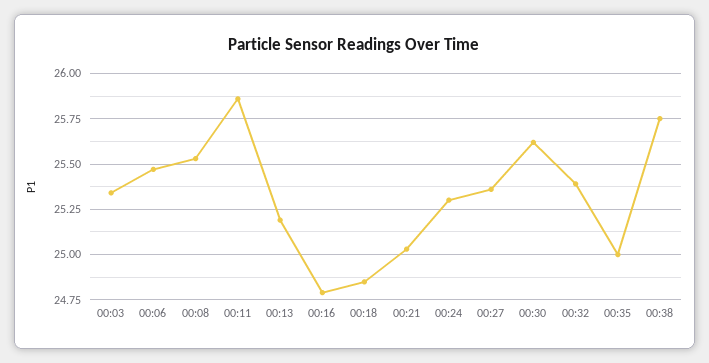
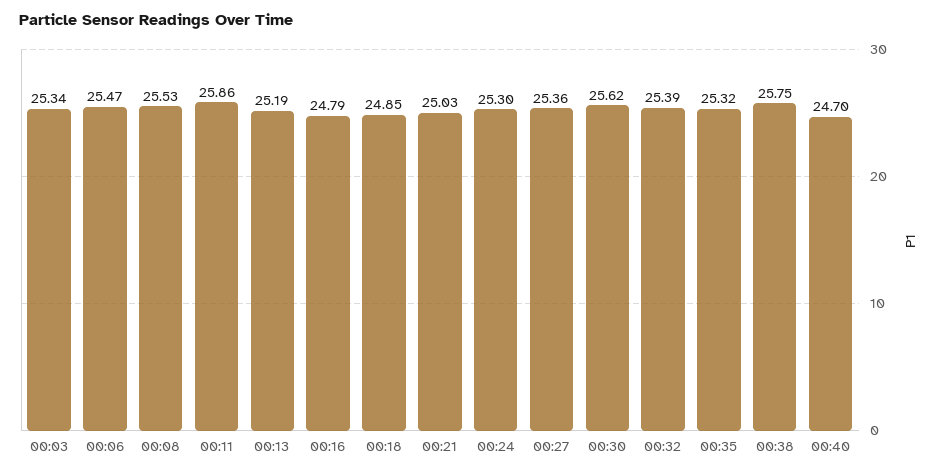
00:35: 25 -> 25.32
00:40: none -> 24.7

